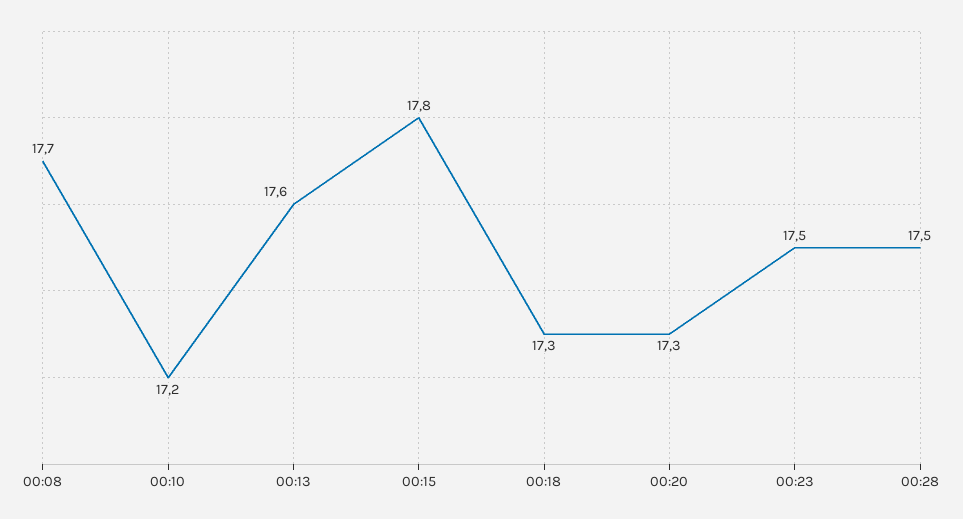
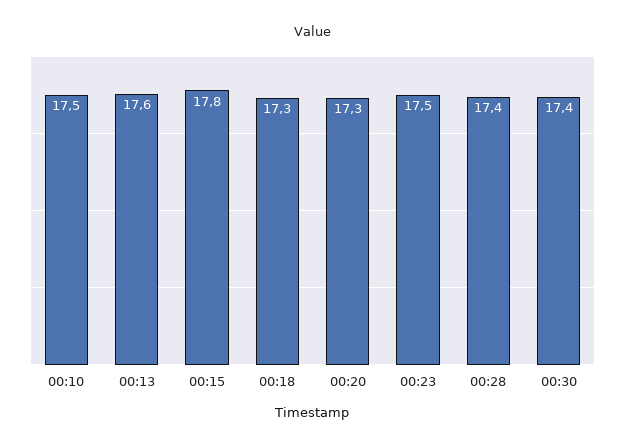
00:08: 17.7 -> none
00:10: 17.2 -> 17.5
00:28: 17.5 -> 17.4
00:30: none -> 17.4

